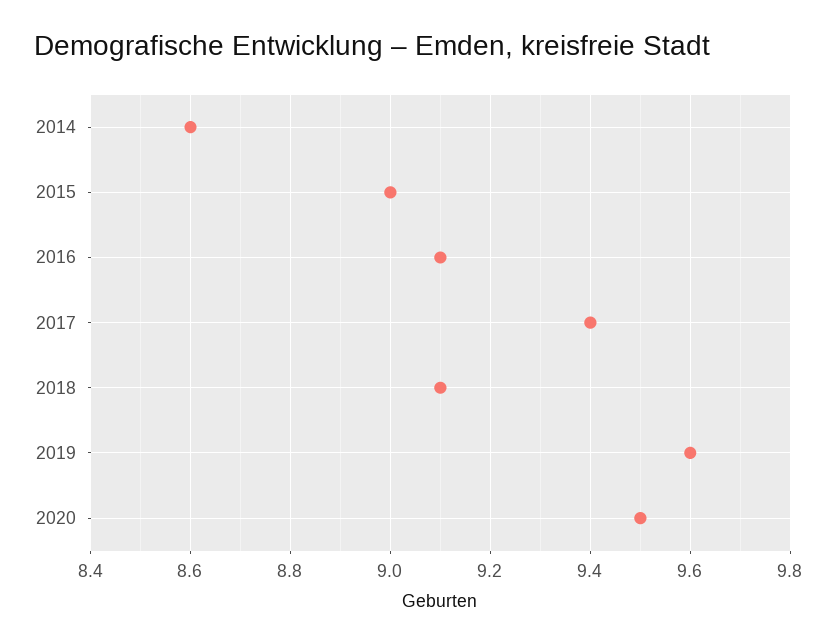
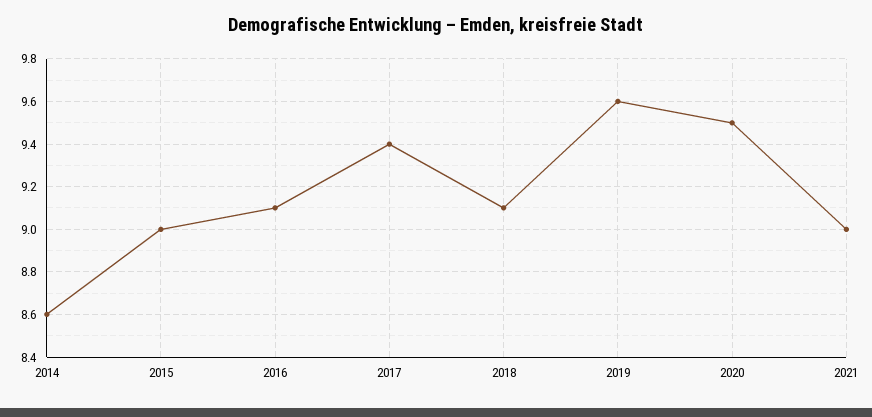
2021: none -> 9

